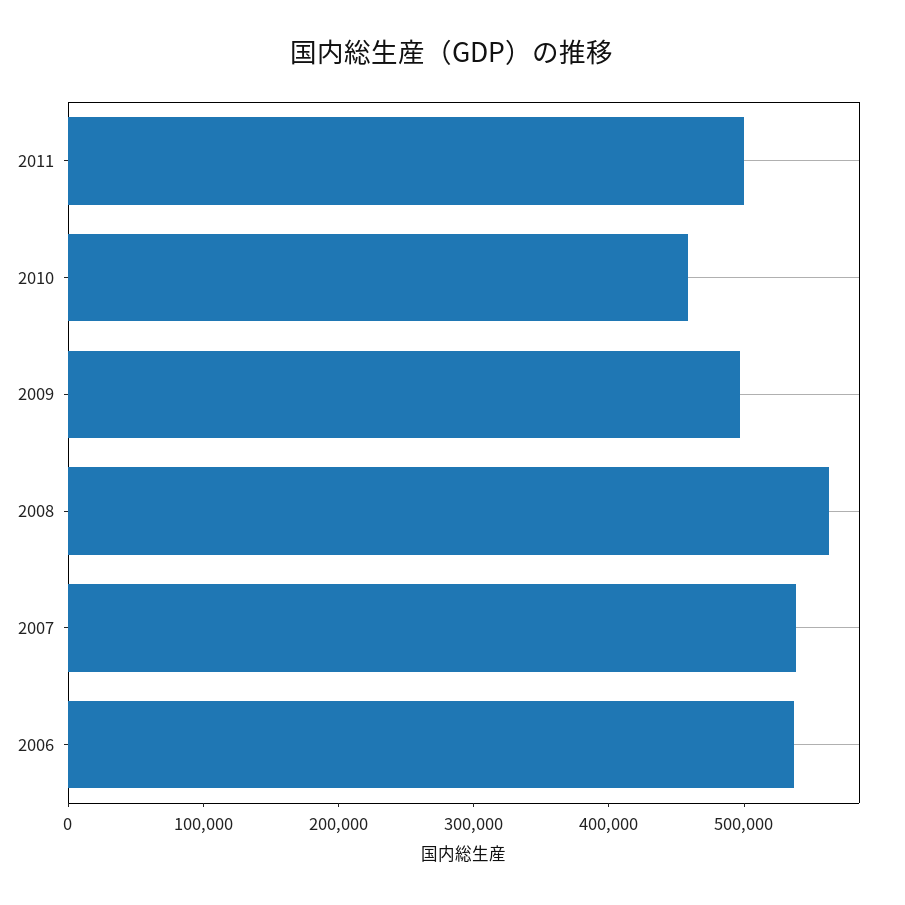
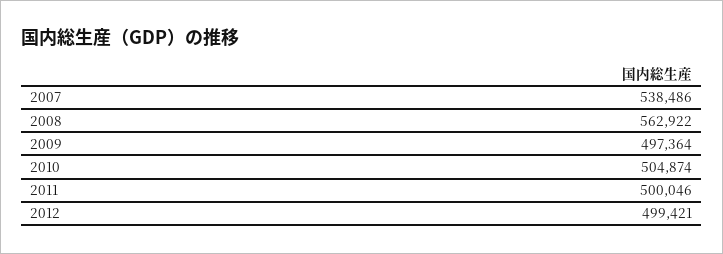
2010: 460000 -> 504874
2006: 540000 -> none
2012: none -> 499421

